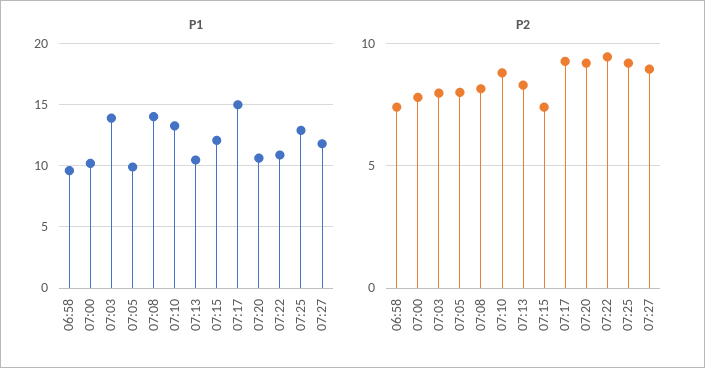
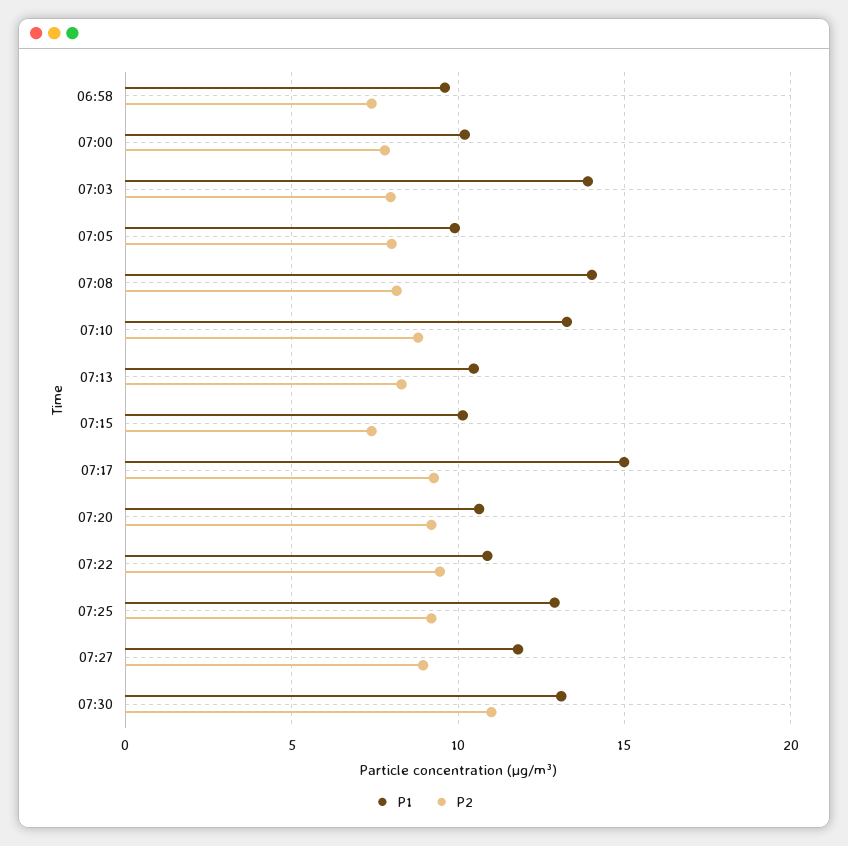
P1, 07:15: 12 -> 10
P1, 07:30: none -> 13
P2, 07:30: none -> 11

